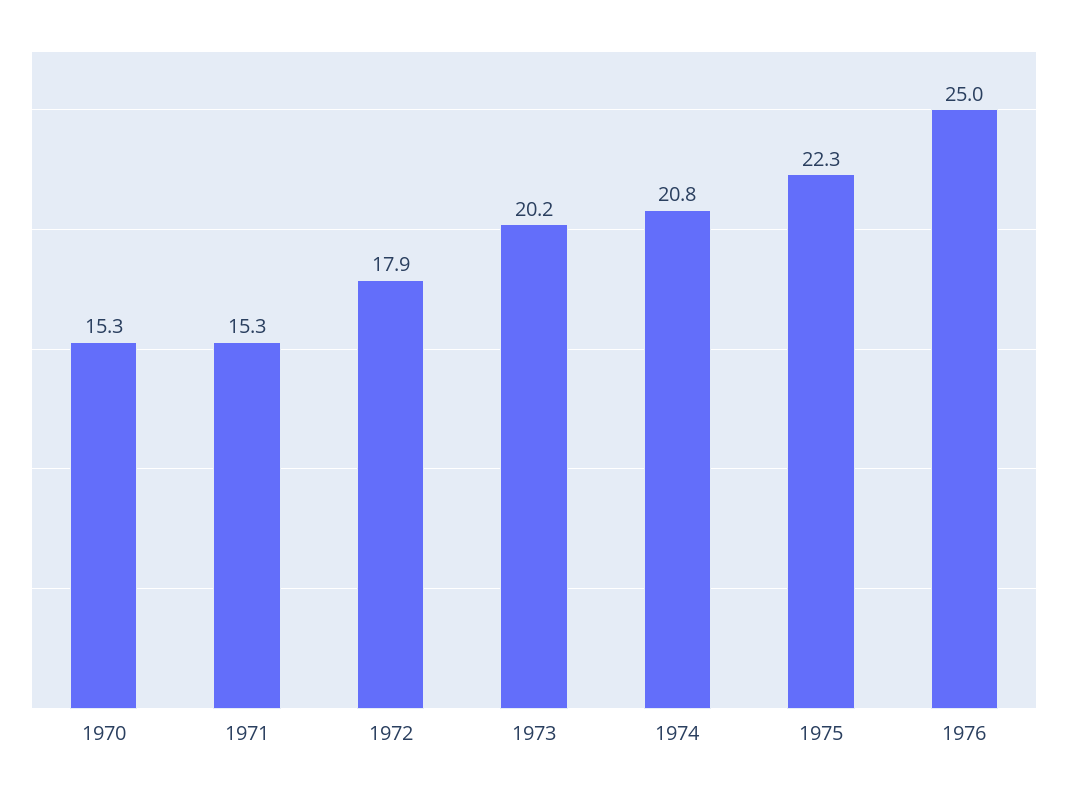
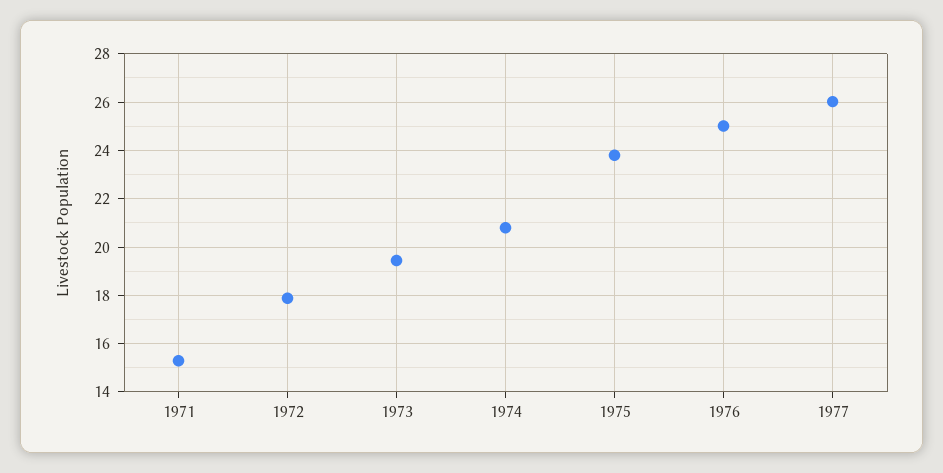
1970: 15.3 -> none
1973: 20.2 -> 19.5
1975: 22.3 -> 23.75
1977: none -> 26

